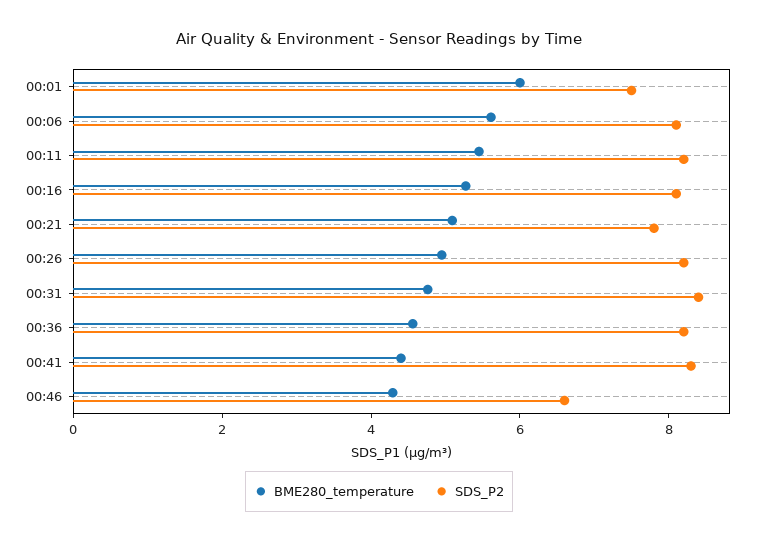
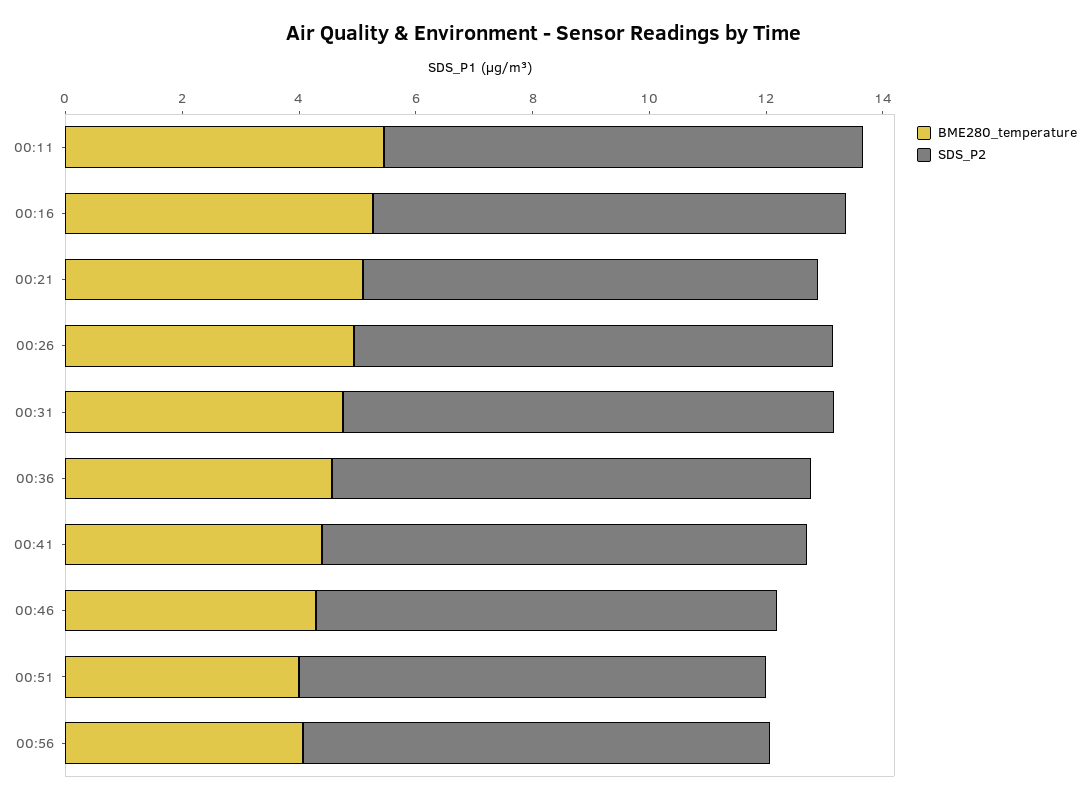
BME280_temperature, 00:01: 6 -> none
SDS_P2, 00:01: 7.5 -> none
BME280_temperature, 00:06: 5.5 -> none
SDS_P2, 00:06: 8 -> none
SDS_P2, 00:46: 6.5 -> 8
BME280_temperature, 00:51: none -> 4
SDS_P2, 00:51: none -> 8
BME280_temperature, 00:56: none -> 4
SDS_P2, 00:56: none -> 8

